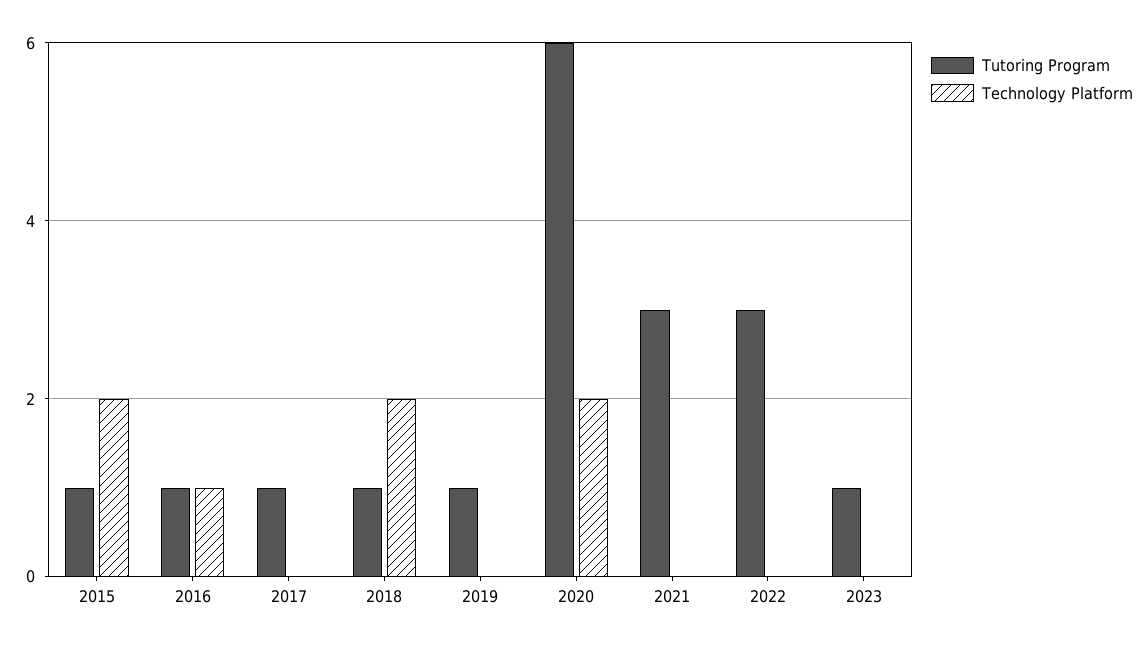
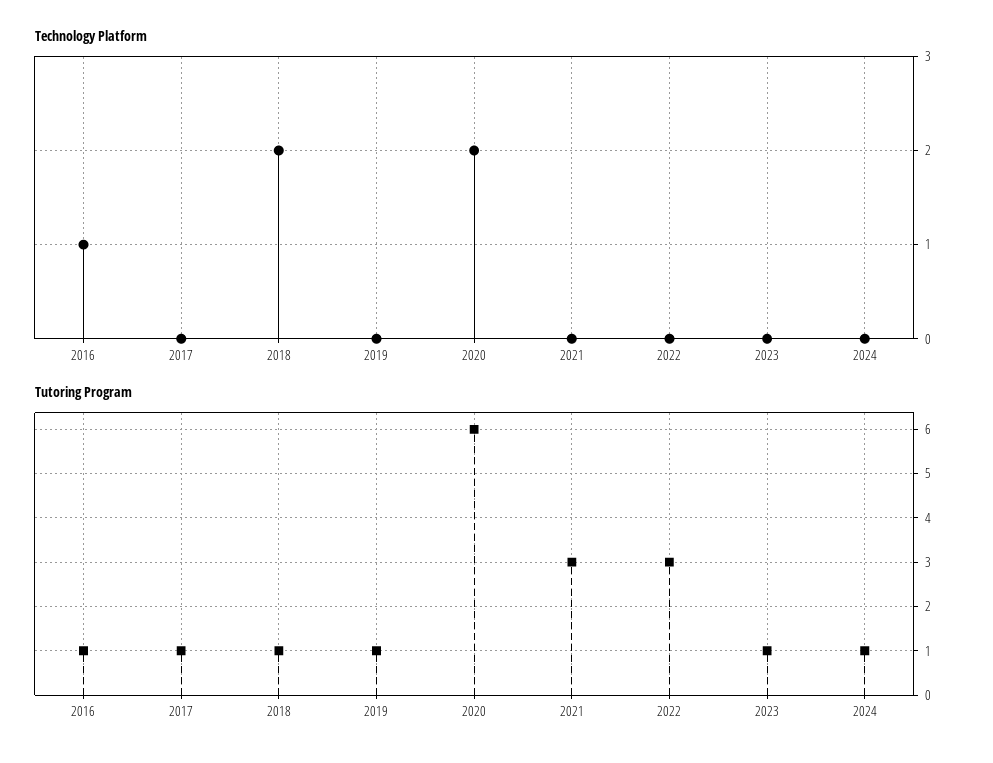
Tutoring Program, 2015: 1 -> none
Technology Platform, 2015: 2 -> none
Technology Platform, 2024: none -> 0
Tutoring Program, 2024: none -> 1

